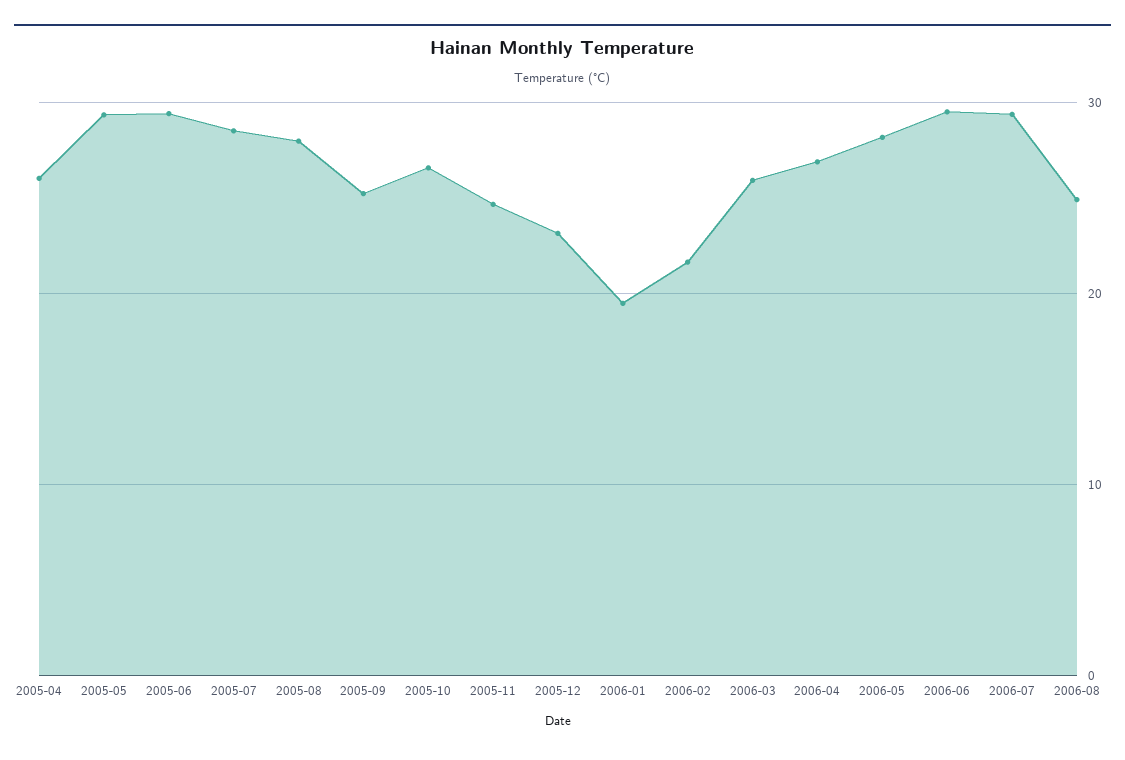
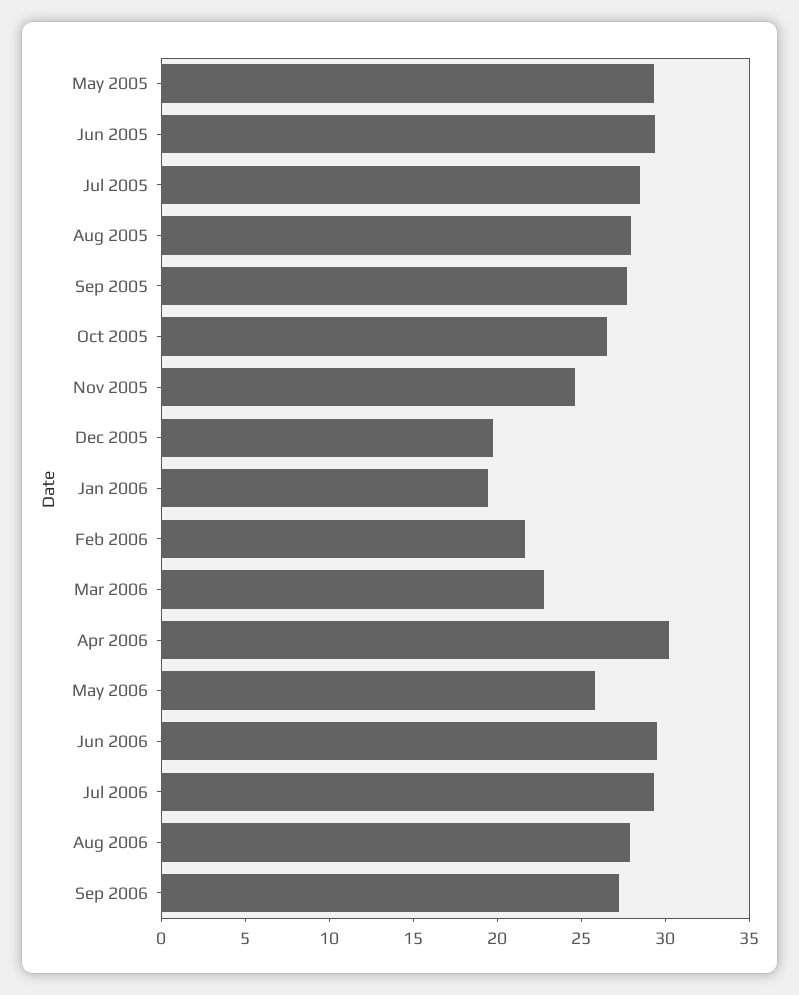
2005-04: 26 -> none
2005-09: 25 -> 28
2005-12: 23 -> 20
2006-03: 26 -> 23
2006-04: 27 -> 30
2006-05: 28 -> 26
2006-08: 25 -> 28
Sep 2006: none -> 27

